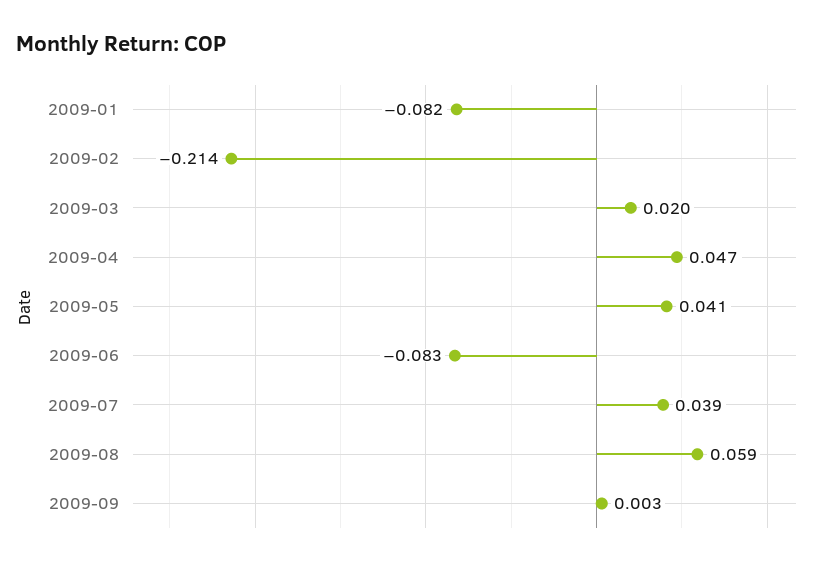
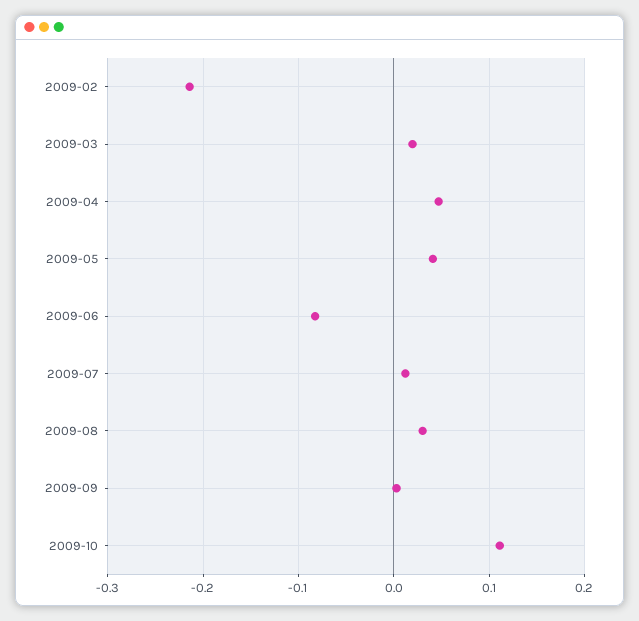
2009-01: -0.082 -> none
2009-07: 0.039 -> 0.01
2009-08: 0.059 -> 0.03
2009-10: none -> 0.11

